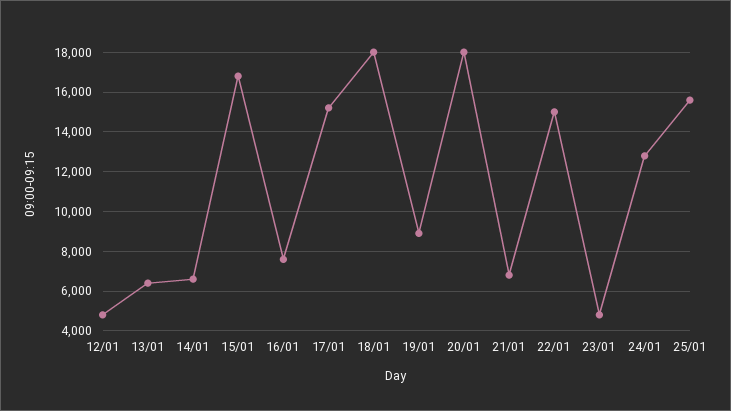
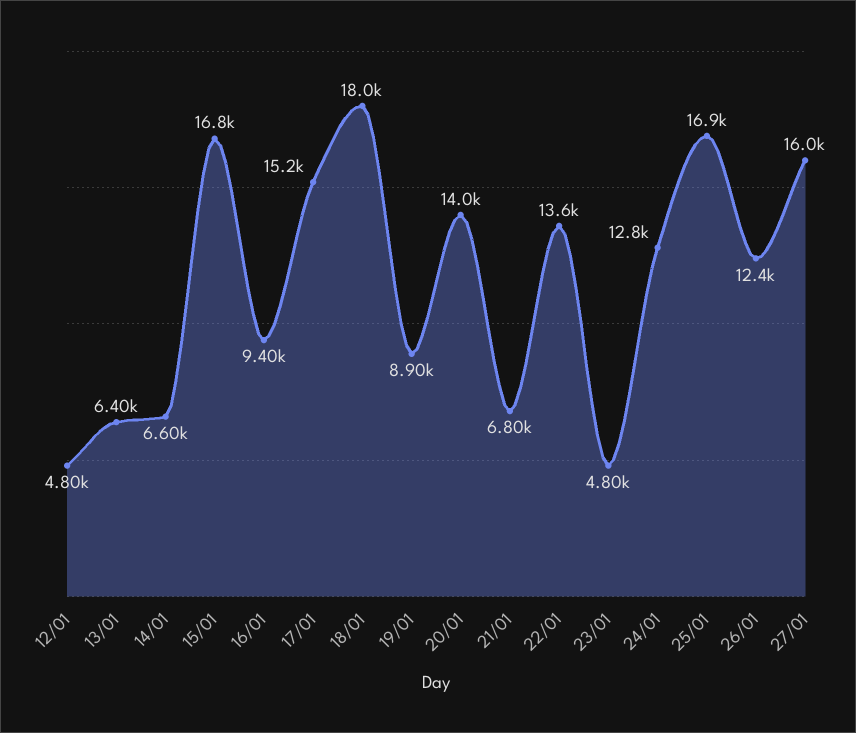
16/01: 7500 -> 9400
20/01: 18000 -> 14000
22/01: 15000 -> 13600
25/01: 15500 -> 16900
26/01: none -> 12400
27/01: none -> 16000

